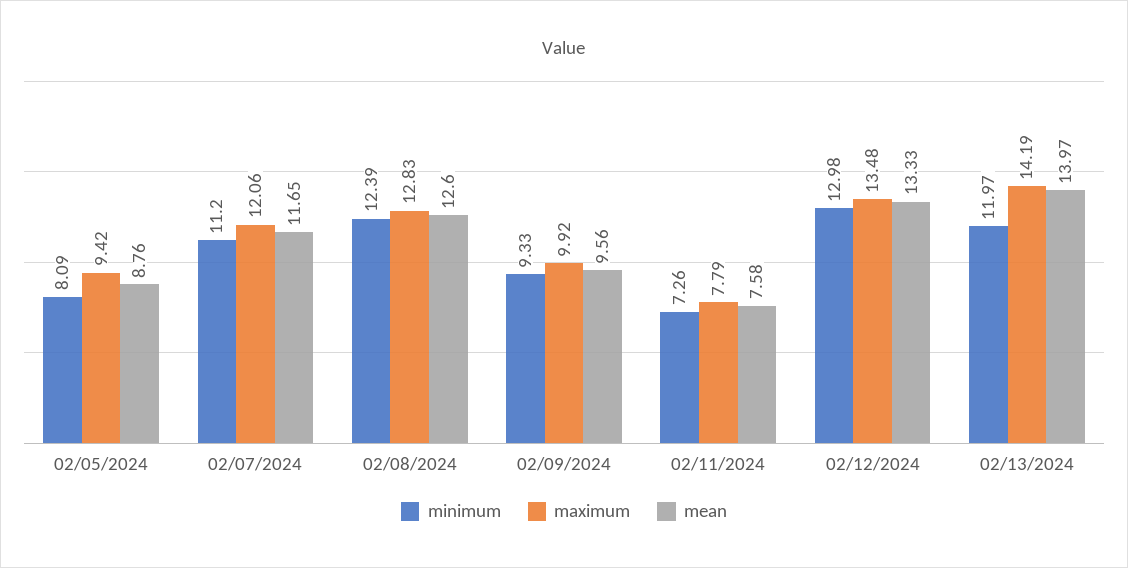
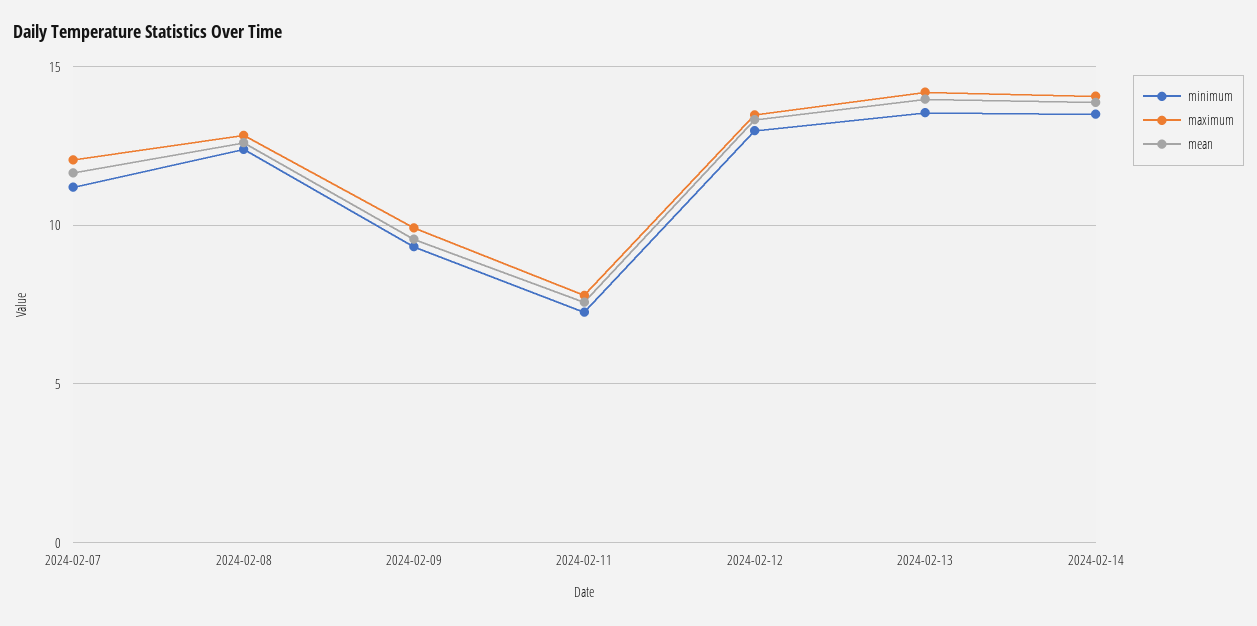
minimum, 02/05/2024: 8.09 -> none
maximum, 02/05/2024: 9.42 -> none
mean, 02/05/2024: 8.76 -> none
minimum, 02/13/2024: 11.97 -> 13.5
minimum, 2024-02-14: none -> 13.5
maximum, 2024-02-14: none -> 14
mean, 2024-02-14: none -> 14

